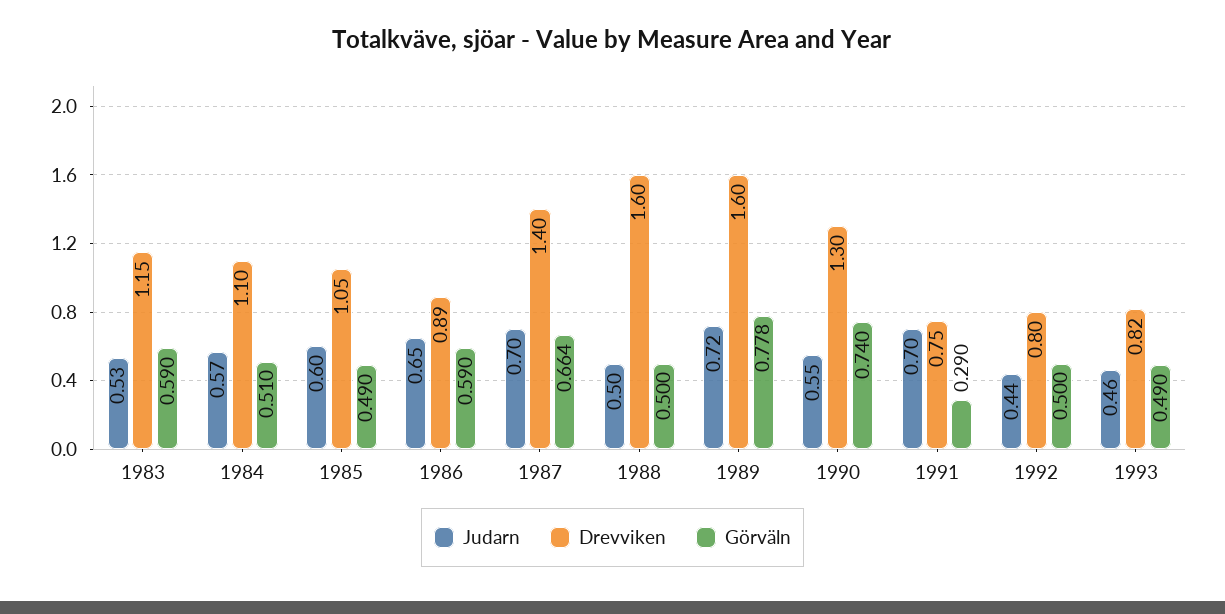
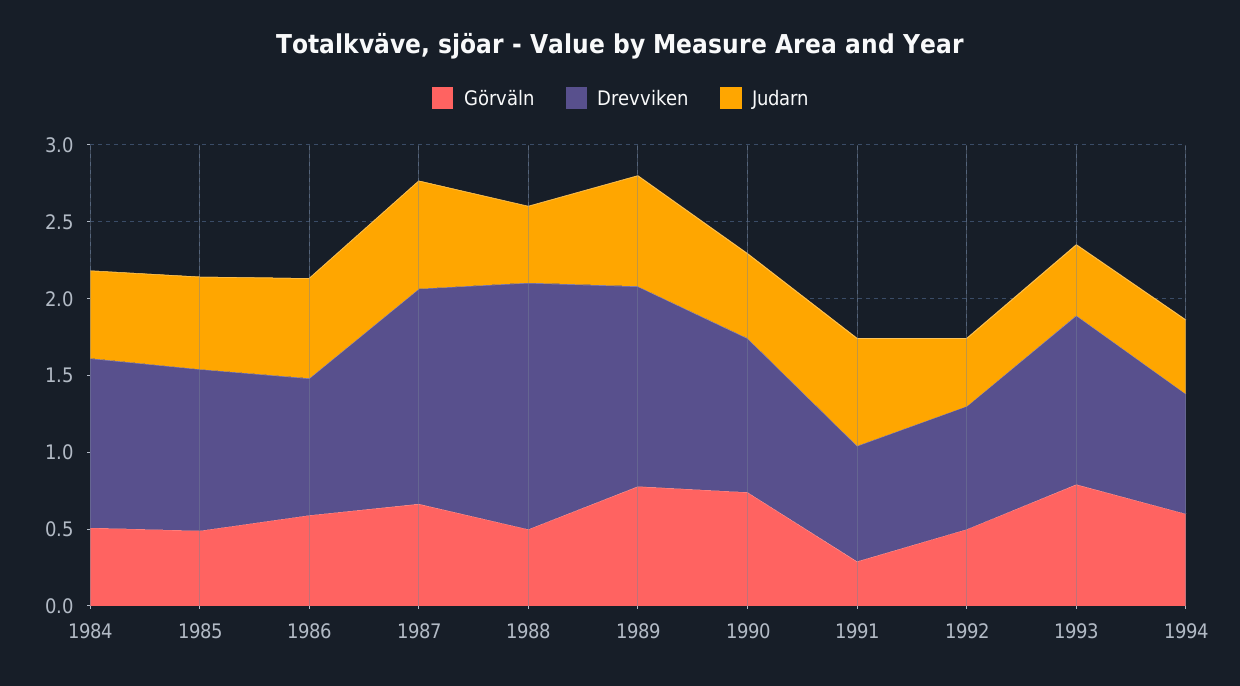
Judarn, 1983: 0.53 -> none
Drevviken, 1983: 1.15 -> none
Görväln, 1983: 0.59 -> none
Drevviken, 1989: 1.6 -> 1.3
Drevviken, 1990: 1.3 -> 1
Drevviken, 1993: 0.82 -> 1.1
Görväln, 1993: 0.49 -> 0.8
Görväln, 1994: none -> 0.6
Drevviken, 1994: none -> 0.8
Judarn, 1994: none -> 0.5

